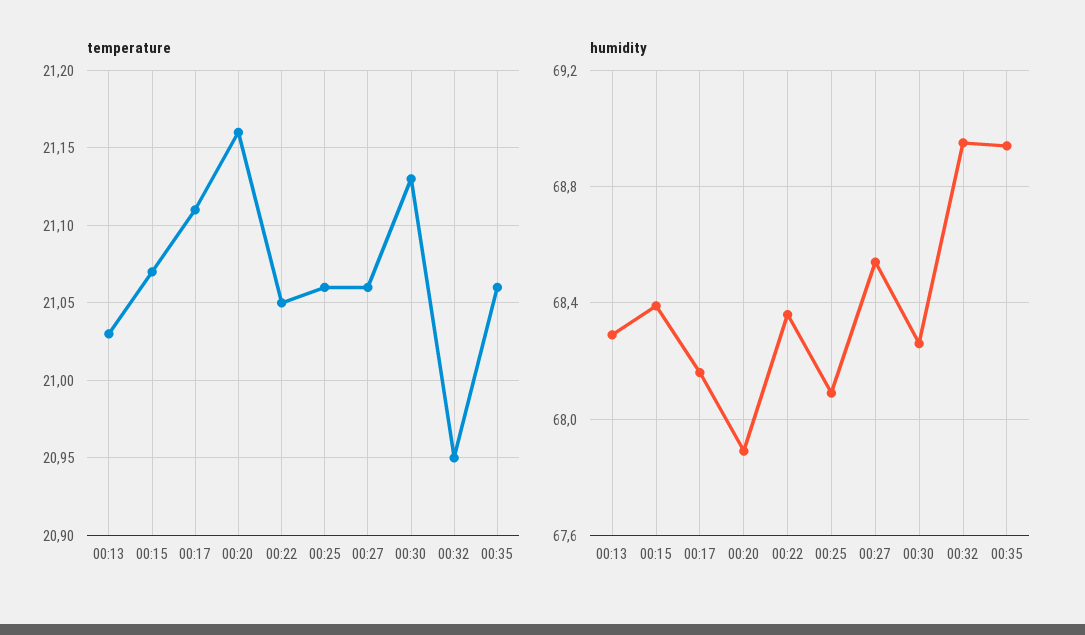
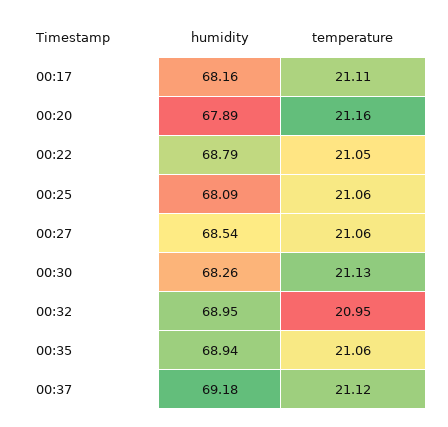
temperature, 00:13: 21.03 -> none
temperature, 00:15: 21.07 -> none
humidity, 00:13: 68.3 -> none
humidity, 00:15: 68.4 -> none
humidity, 00:22: 68.35 -> 68.79
humidity, 00:37: none -> 69.18
temperature, 00:37: none -> 21.12

